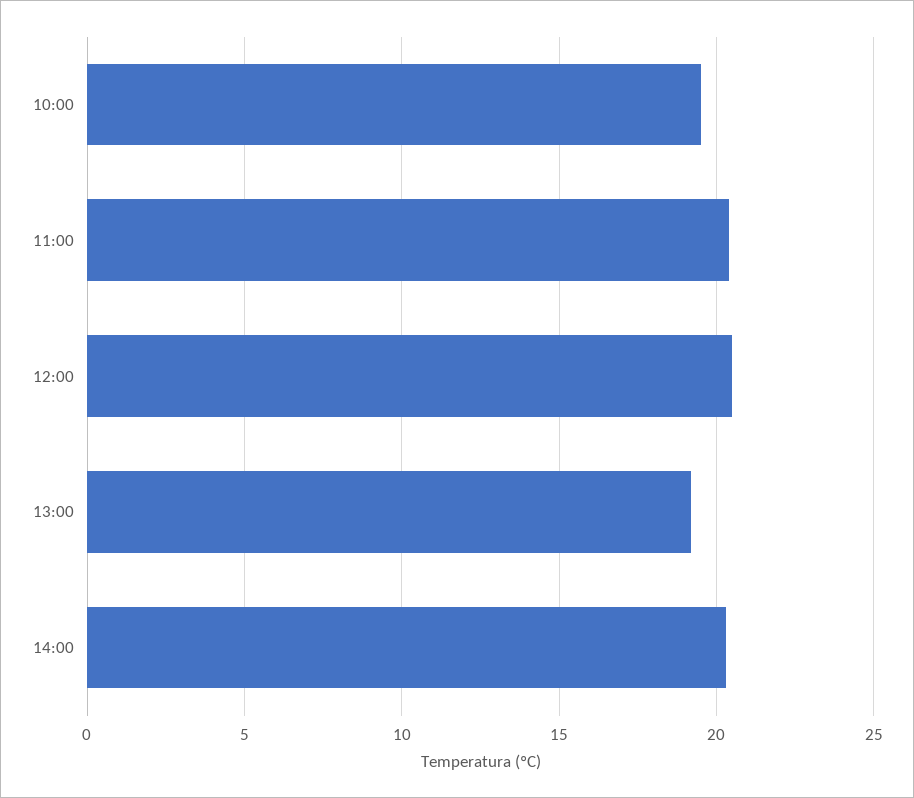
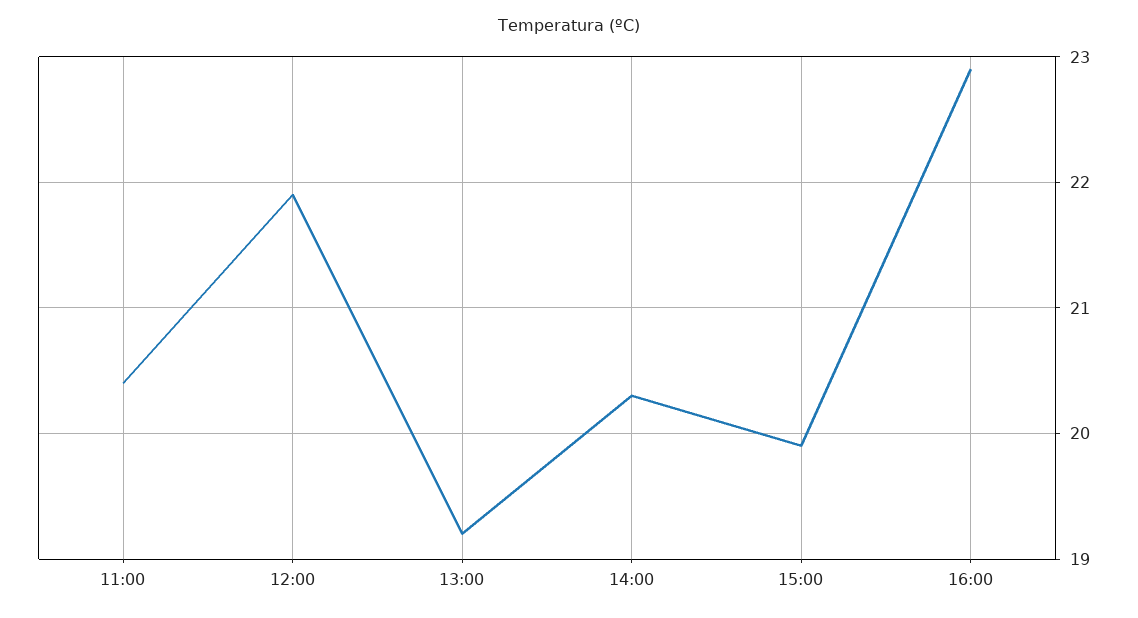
10:00: 19.5 -> none
12:00: 20.5 -> 21.9
15:00: none -> 19.9
16:00: none -> 22.9

